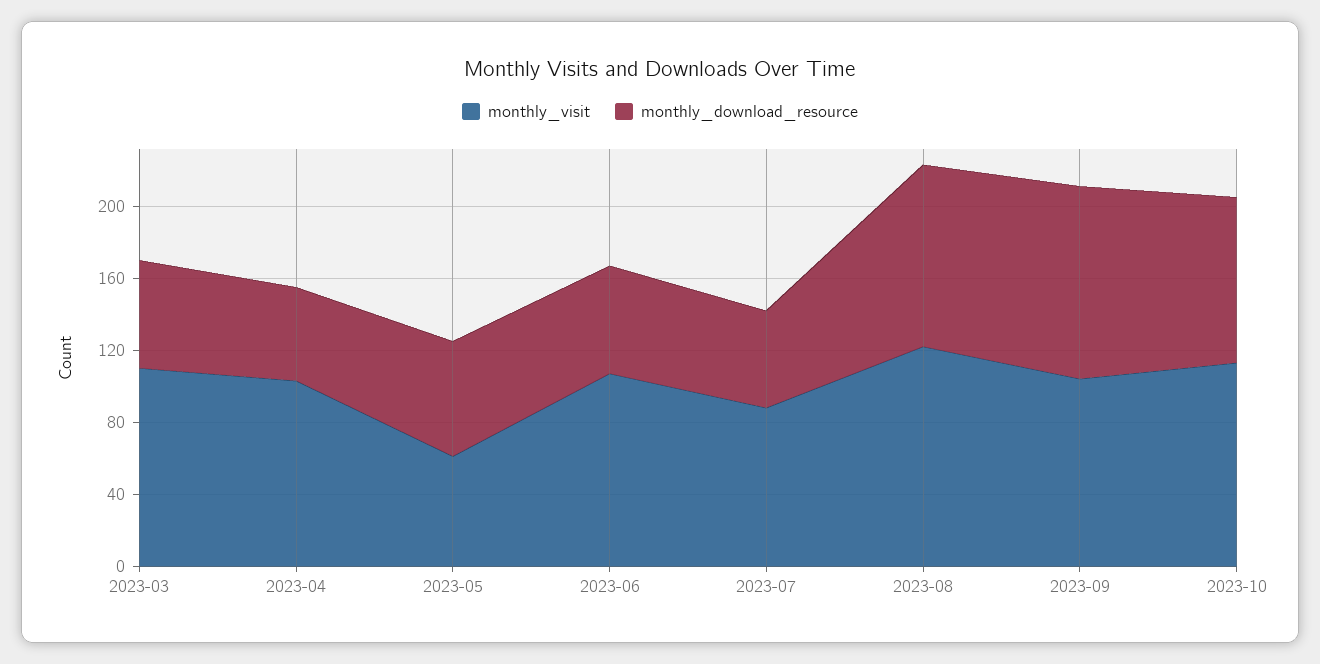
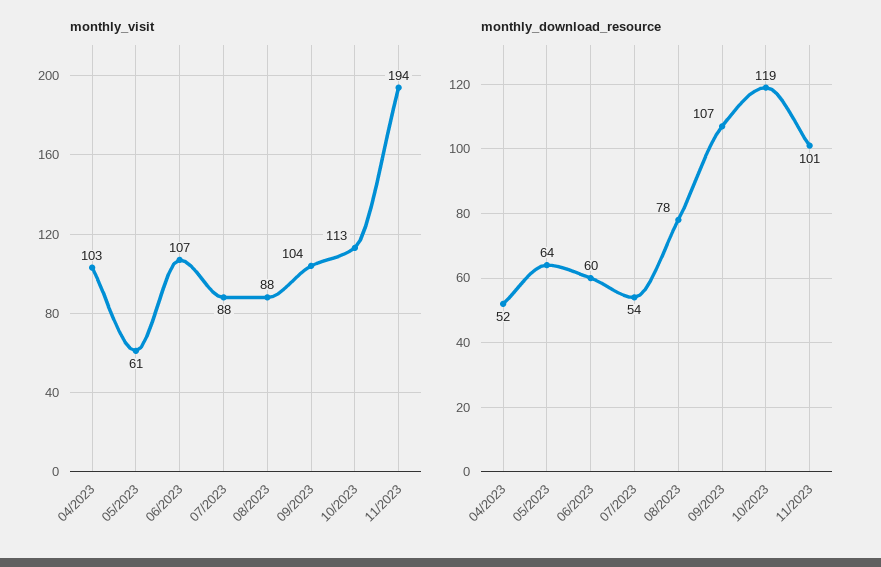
monthly_visit, 2023-03: 110 -> none
monthly_download_resource, 2023-03: 60 -> none
monthly_visit, 2023-08: 120 -> 88
monthly_download_resource, 2023-08: 100 -> 78
monthly_download_resource, 2023-10: 90 -> 119
monthly_visit, 11/2023: none -> 194
monthly_download_resource, 11/2023: none -> 101

